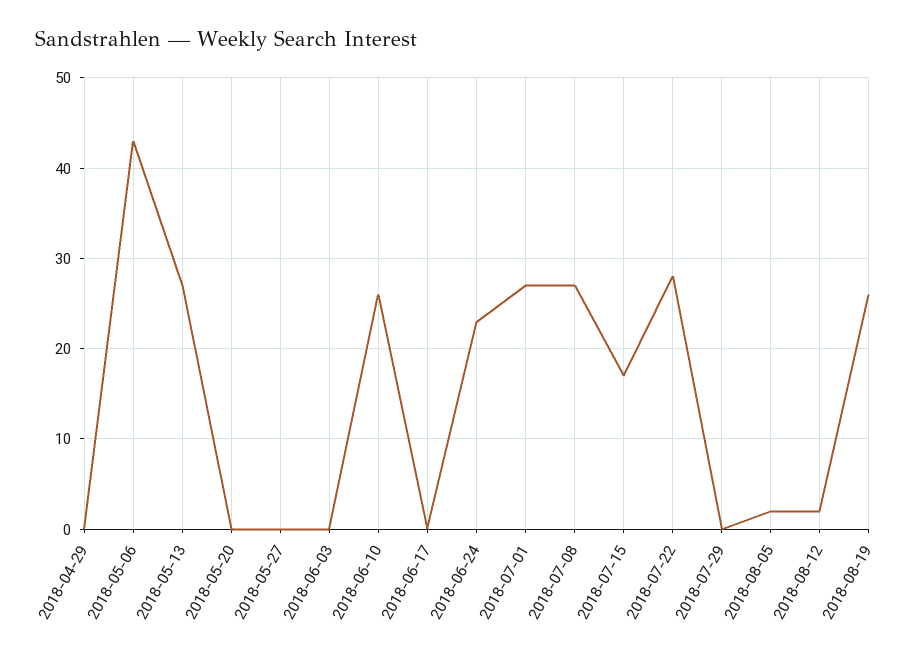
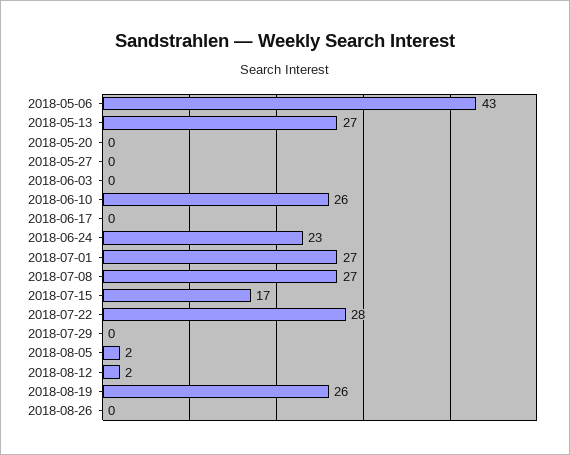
2018-04-29: 0 -> none
2018-08-26: none -> 0

